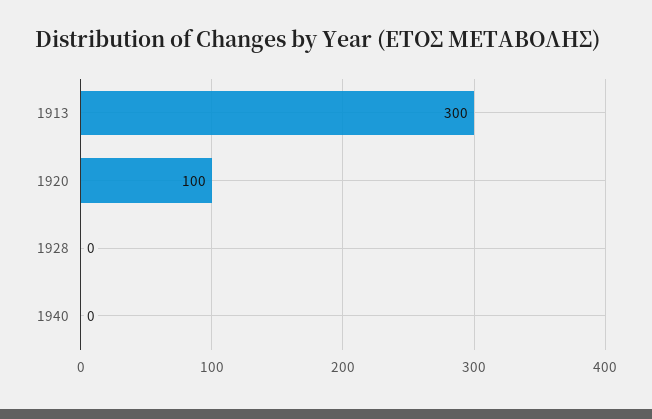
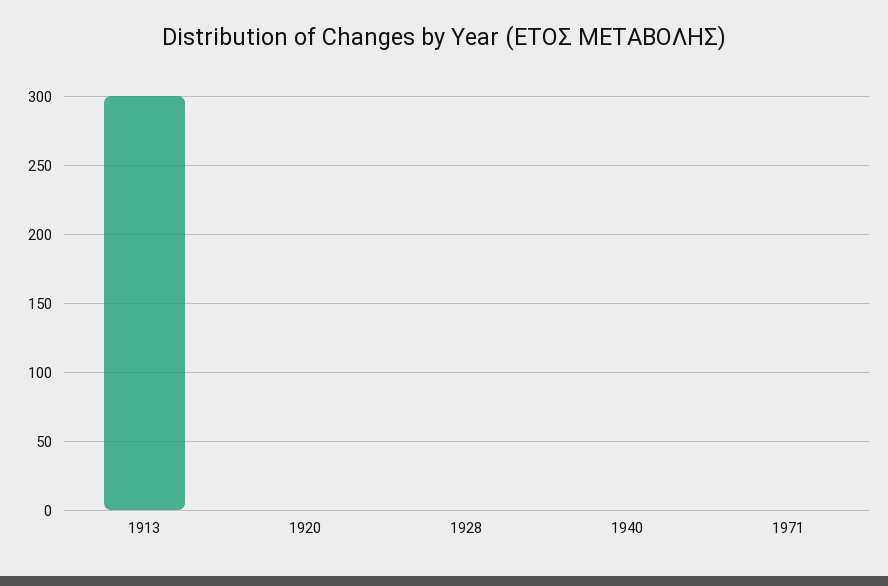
1920: 100 -> 0
1971: none -> 0

